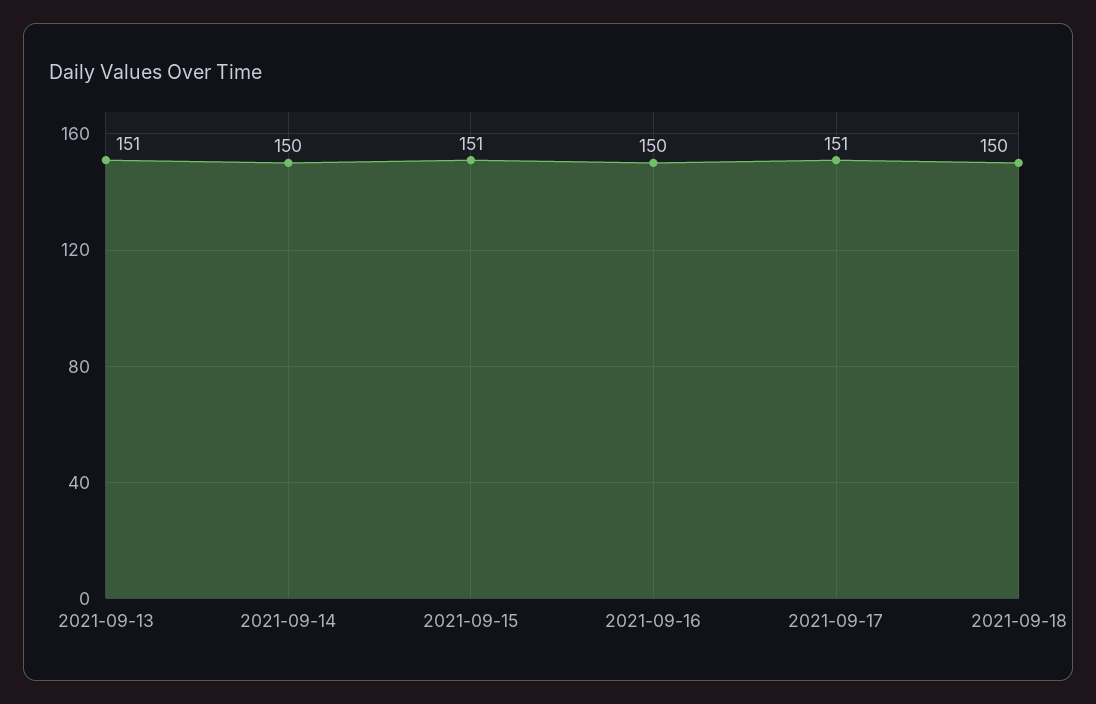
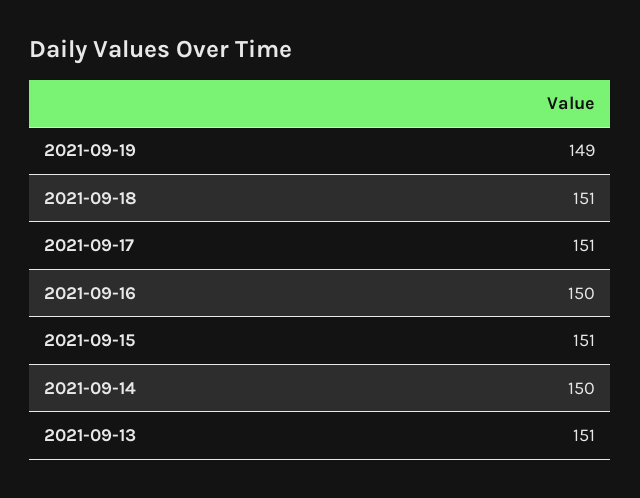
2021-09-18: 150 -> 151
2021-09-19: none -> 149

